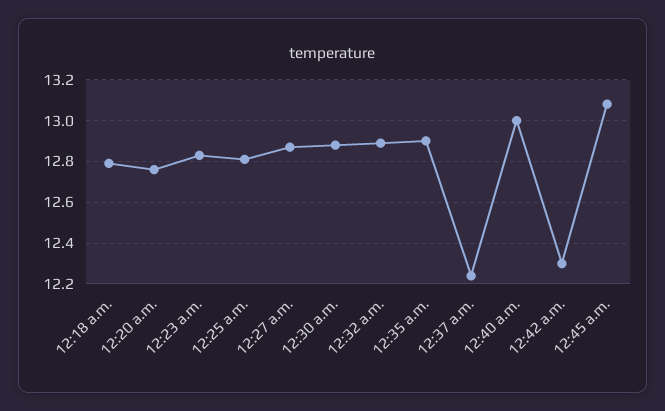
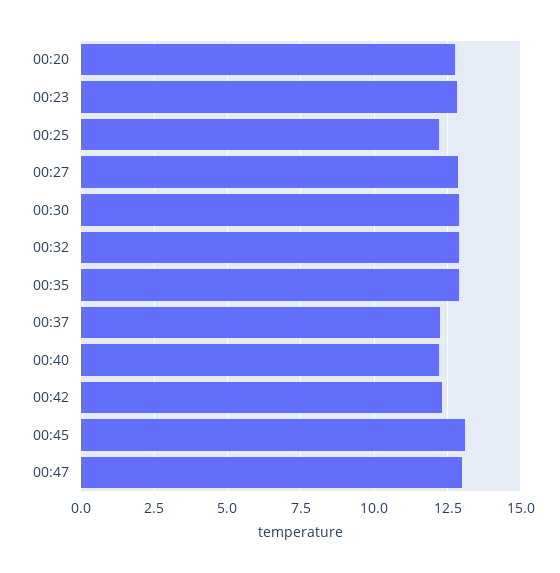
12:18 a.m.: 12.8 -> none
12:25 a.m.: 12.8 -> 12.25
12:40 a.m.: 13 -> 12.25
00:47: none -> 13

